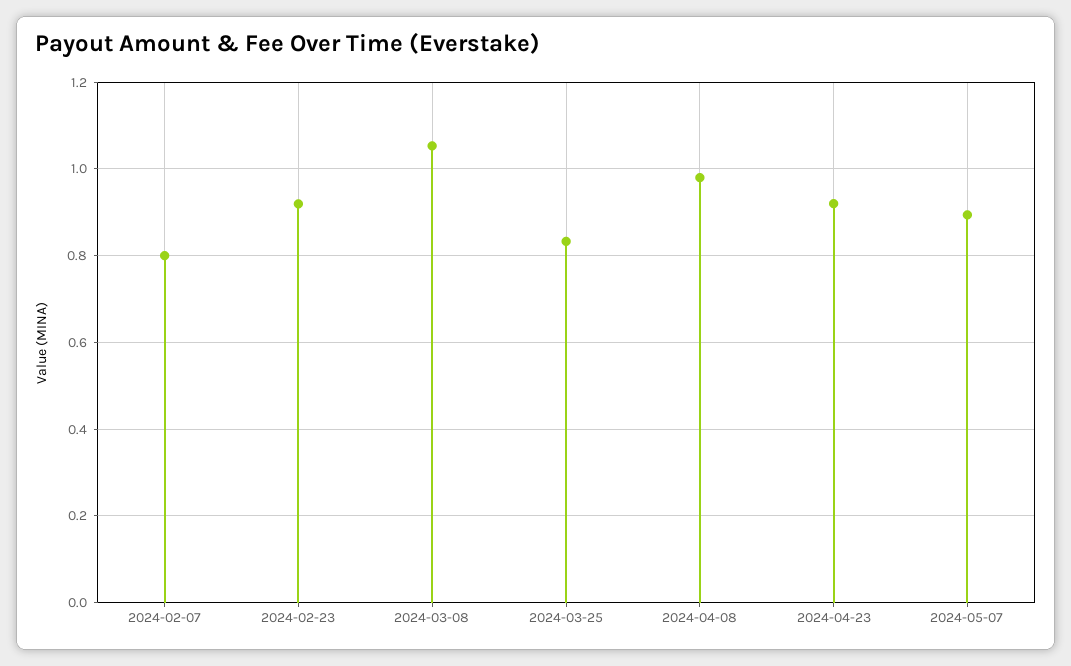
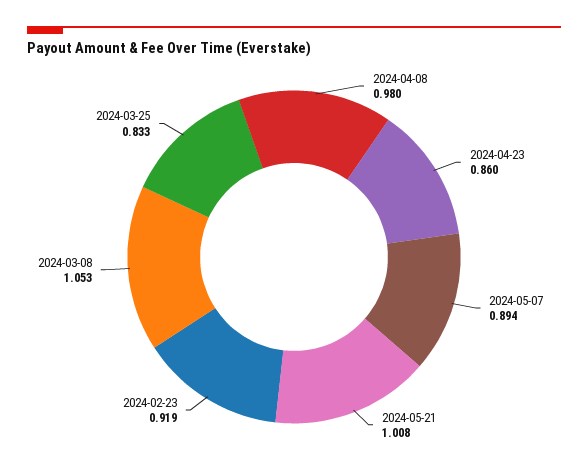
2024-02-07: 0.8 -> none
2024-04-23: 0.92 -> 0.86
2024-05-21: none -> 1.008

